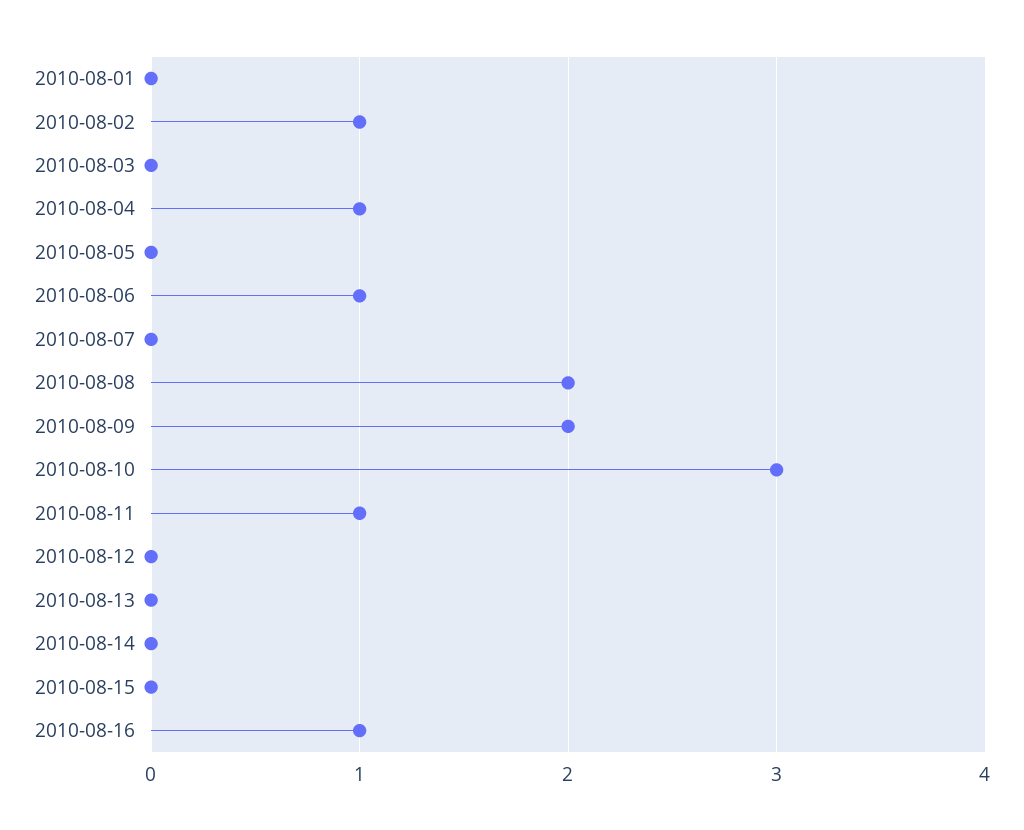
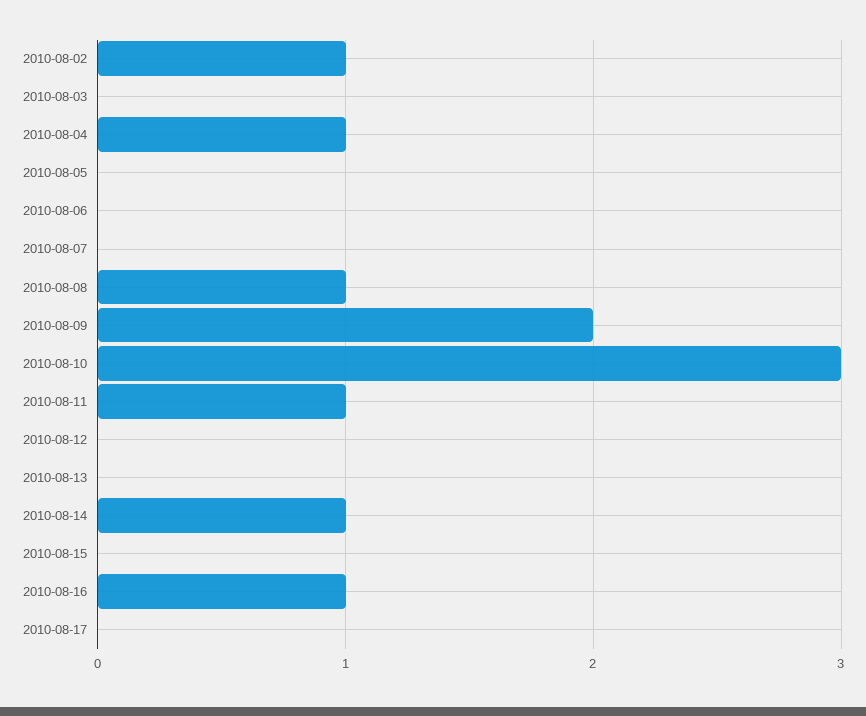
2010-08-01: 0 -> none
2010-08-06: 1 -> 0
2010-08-08: 2 -> 1
2010-08-14: 0 -> 1
2010-08-17: none -> 0

